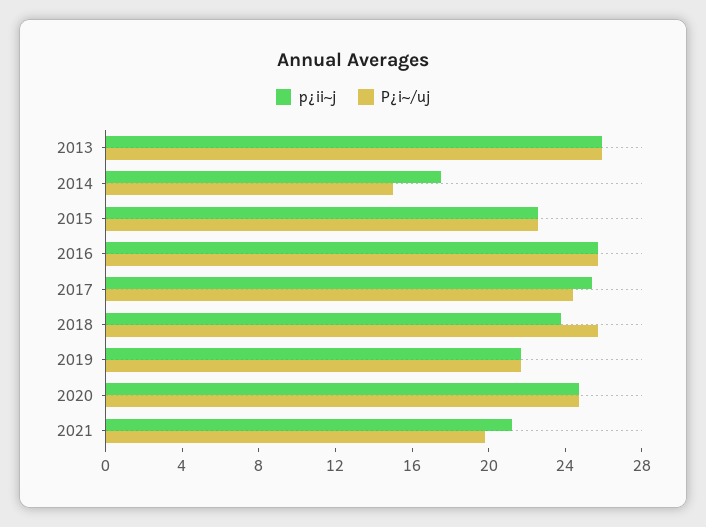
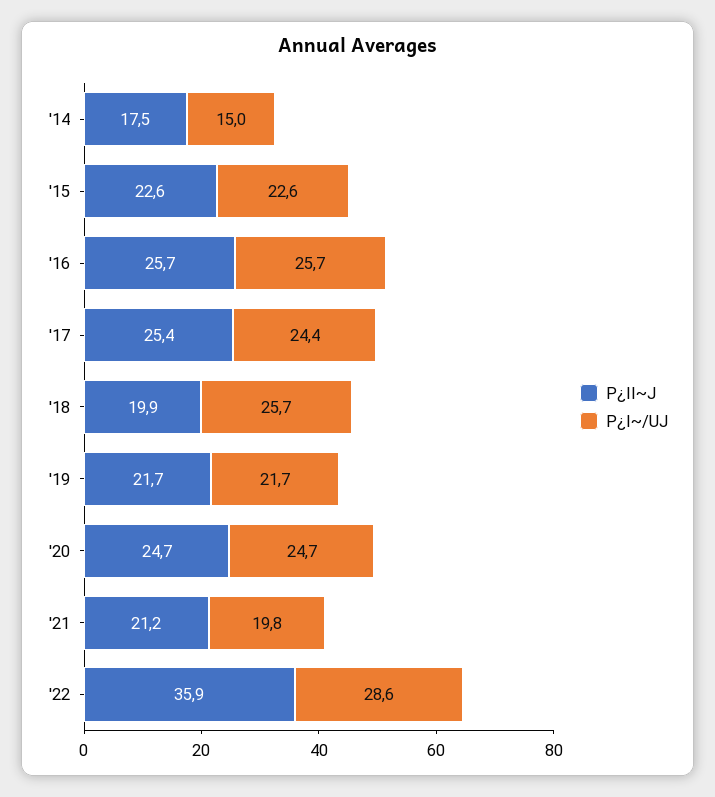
p¿ii~j, 2013: 26 -> none
P¿i~/uj, 2013: 26 -> none
p¿ii~j, 2018: 24 -> 19.9
p¿ii~j, '22: none -> 35.9
P¿i~/uj, '22: none -> 28.6

